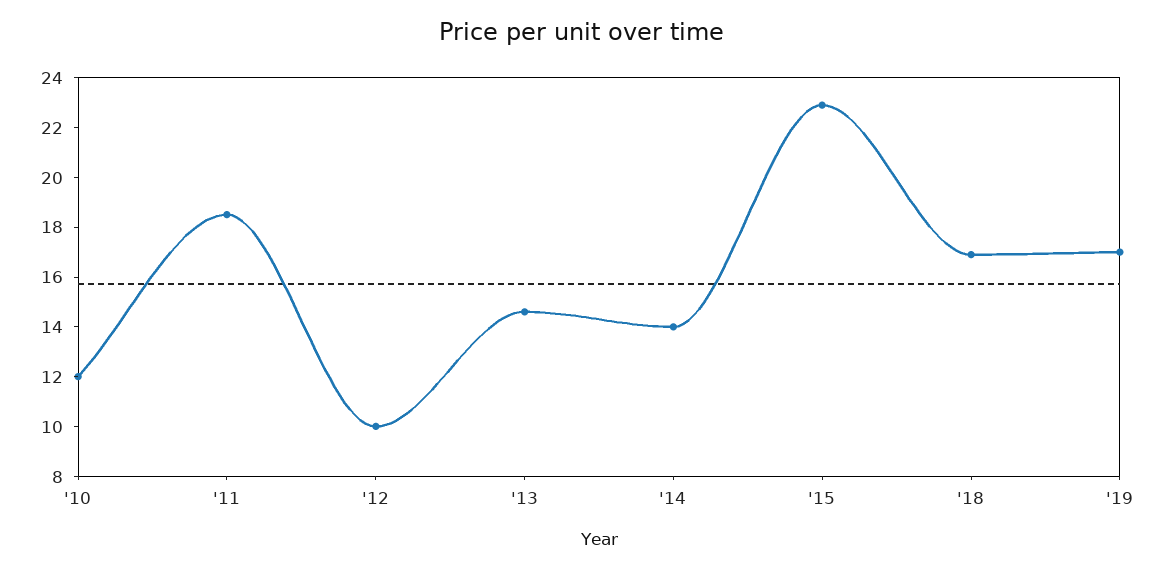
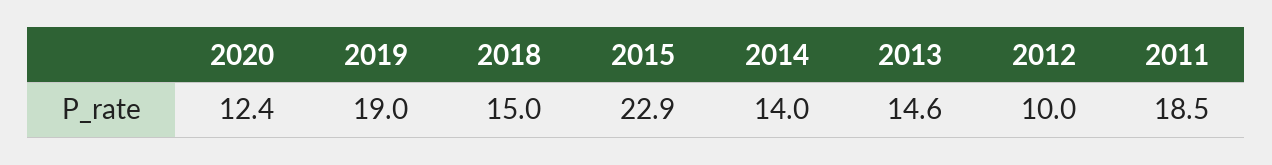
'10: 12 -> none
'18: 17 -> 15
'19: 17 -> 19
2020: none -> 12.4

